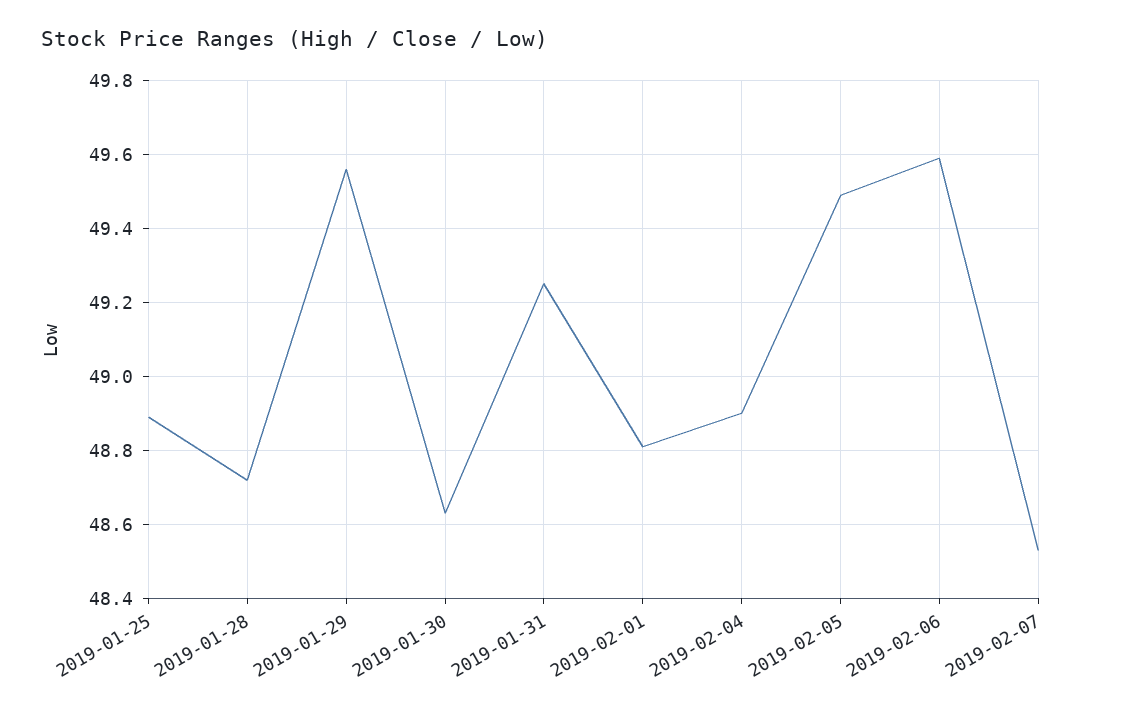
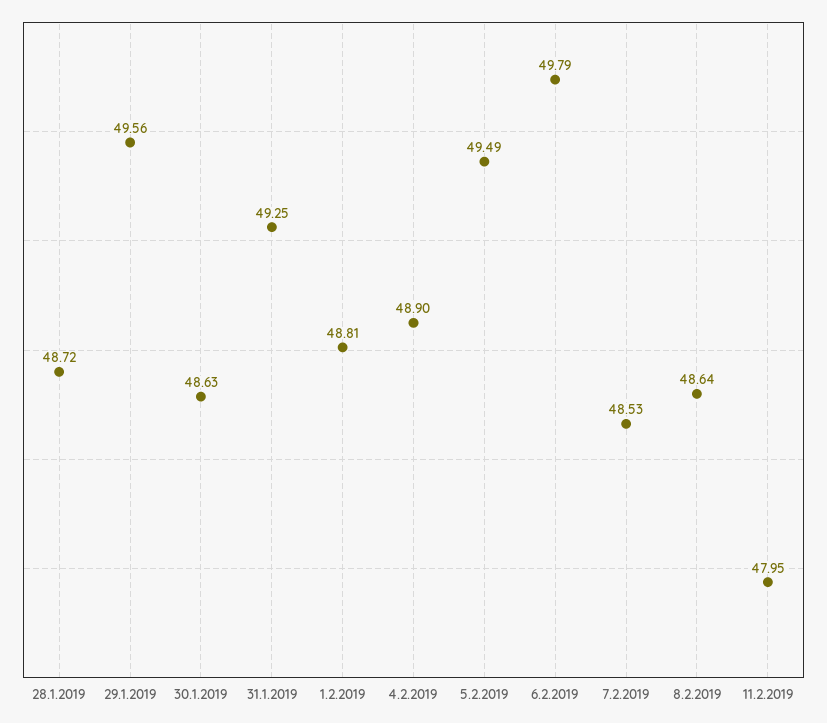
2019-01-25: 48.9 -> none
2019-02-06: 49.6 -> 49.79
8.2.2019: none -> 48.64
11.2.2019: none -> 47.95

